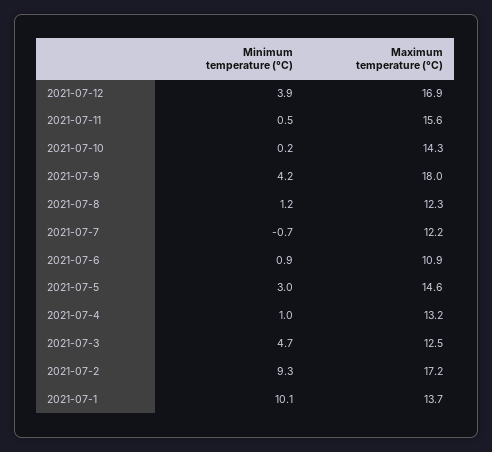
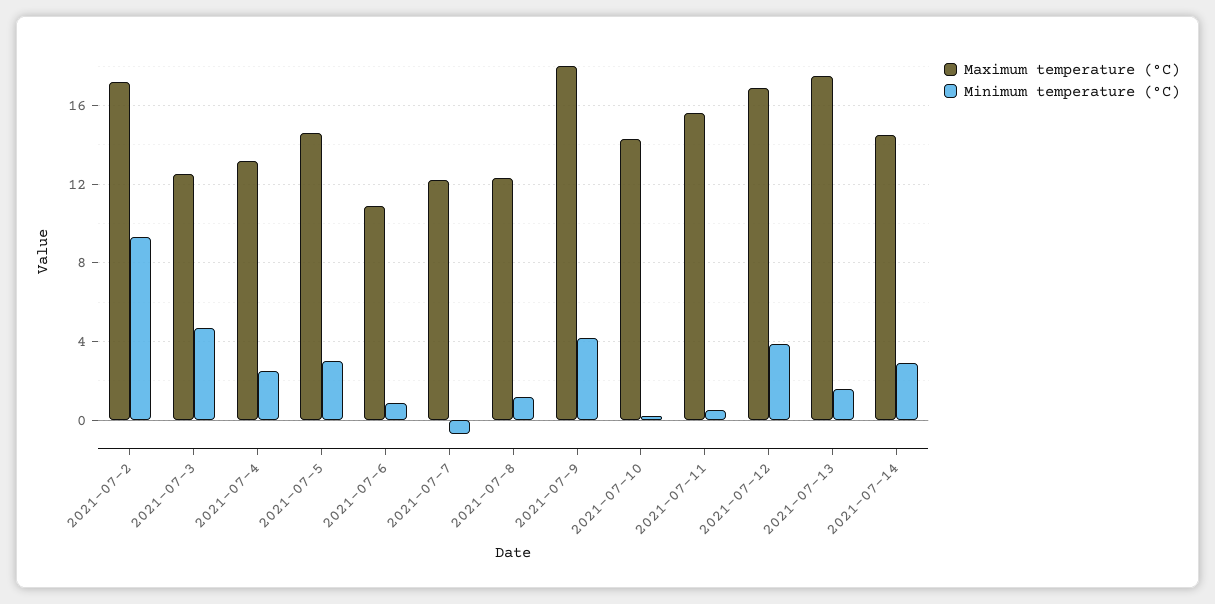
Minimum temperature (°C), 2021-07-4: 1 -> 2.5
Minimum temperature (°C), 2021-07-1: 10.1 -> none
Maximum temperature (°C), 2021-07-1: 13.7 -> none
Maximum temperature (°C), 2021-07-13: none -> 17.5
Minimum temperature (°C), 2021-07-13: none -> 1.5
Maximum temperature (°C), 2021-07-14: none -> 14.5
Minimum temperature (°C), 2021-07-14: none -> 3

